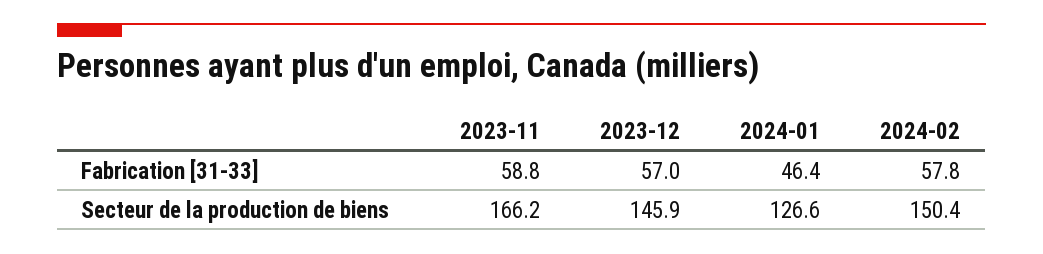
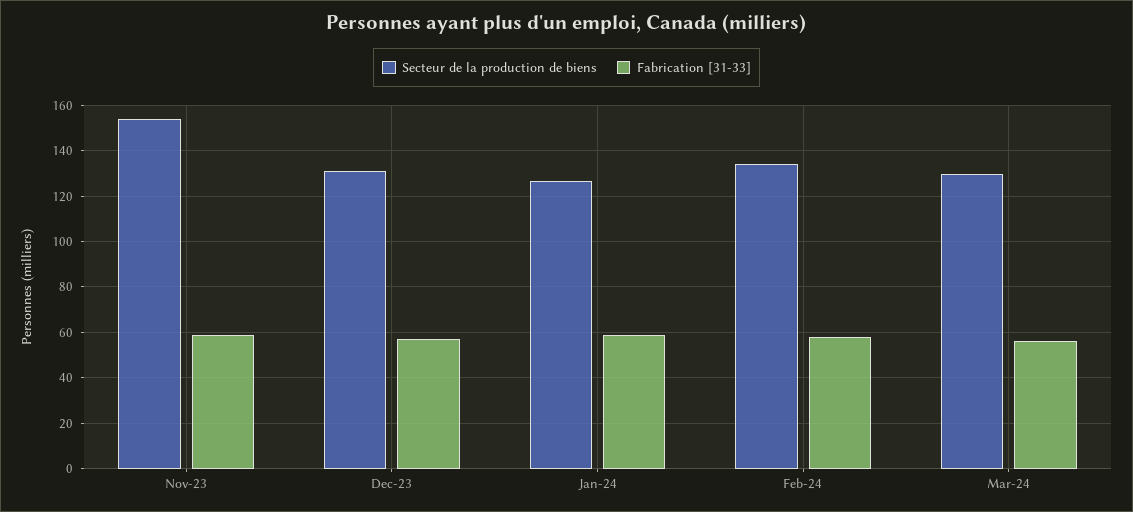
Fabrication [31-33], 2024-01: 46.4 -> 60
Secteur de la production de biens, 2023-11: 166.2 -> 155
Secteur de la production de biens, 2023-12: 145.9 -> 130
Secteur de la production de biens, 2024-02: 150.4 -> 135
Secteur de la production de biens, Mar-24: none -> 130
Fabrication [31-33], Mar-24: none -> 55

